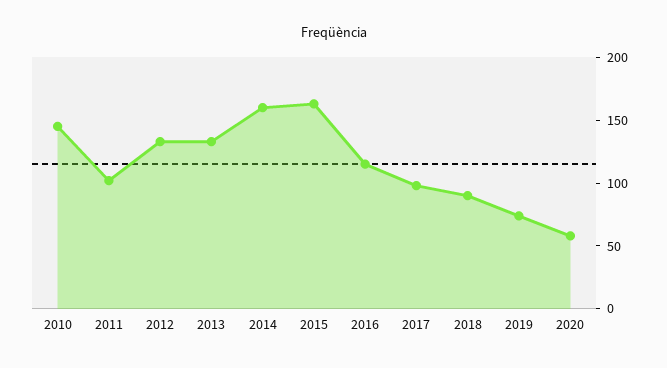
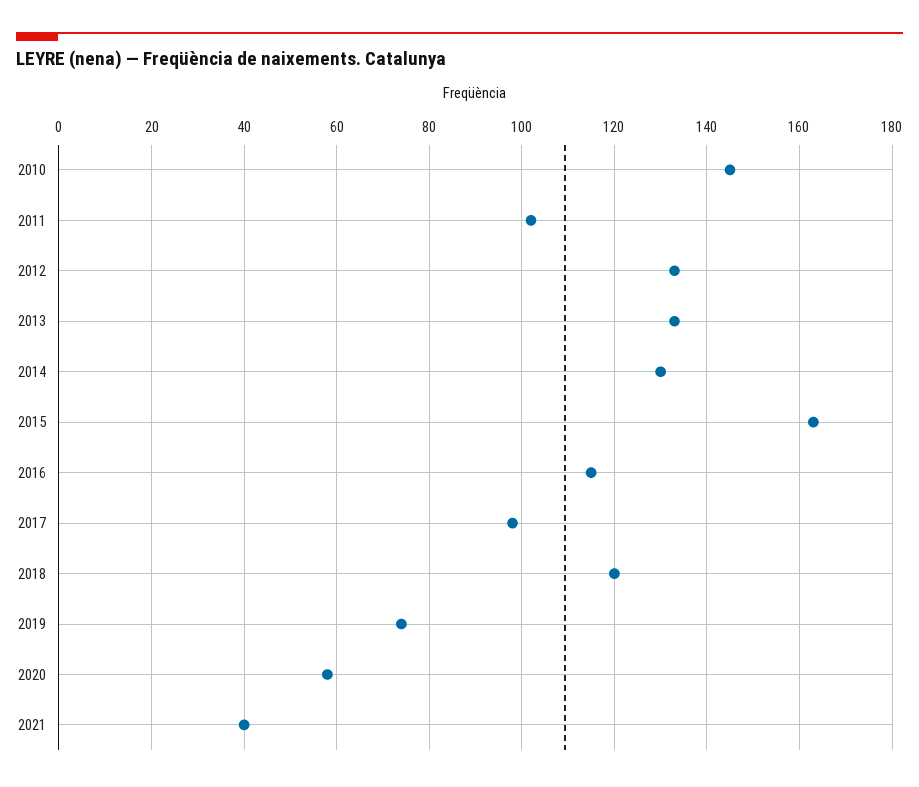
2014: 160 -> 130
2018: 90 -> 120
2021: none -> 40

